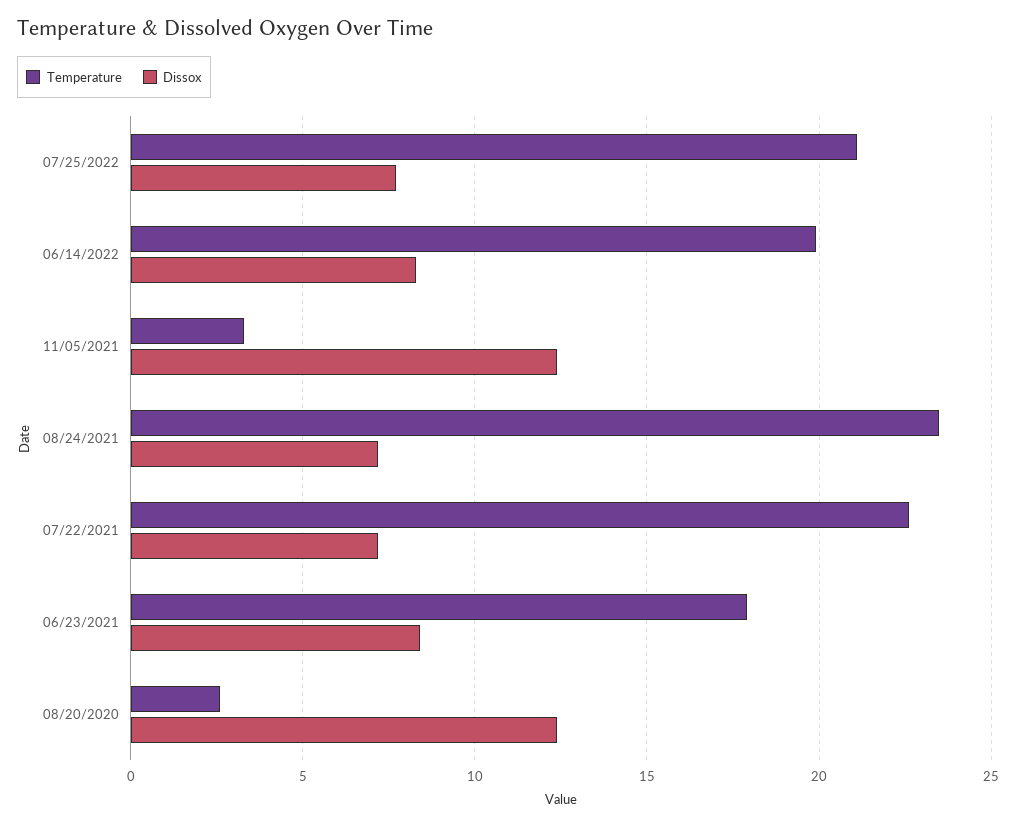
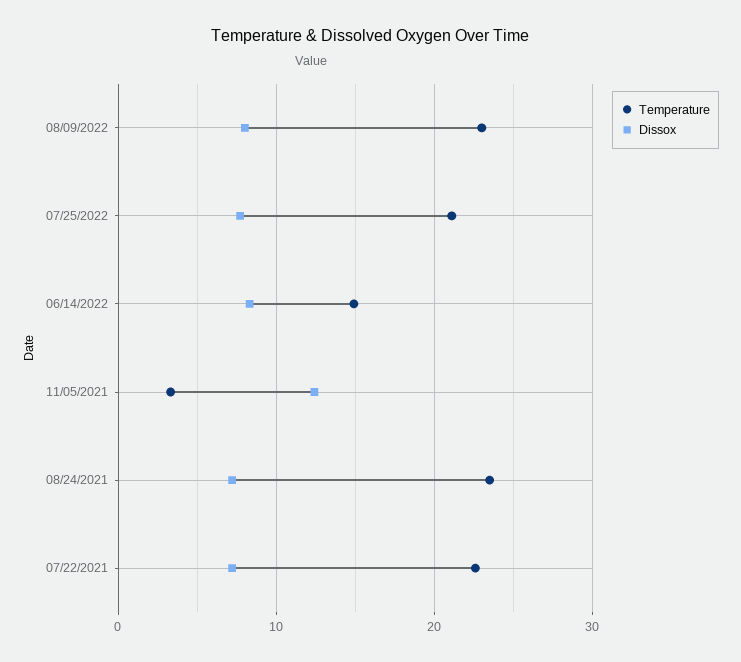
Temperature, 06/14/2022: 20 -> 15
Temperature, 06/23/2021: 18 -> none
Dissox, 06/23/2021: 8.5 -> none
Temperature, 08/20/2020: 2.5 -> none
Dissox, 08/20/2020: 12.5 -> none
Temperature, 08/09/2022: none -> 23
Dissox, 08/09/2022: none -> 8

